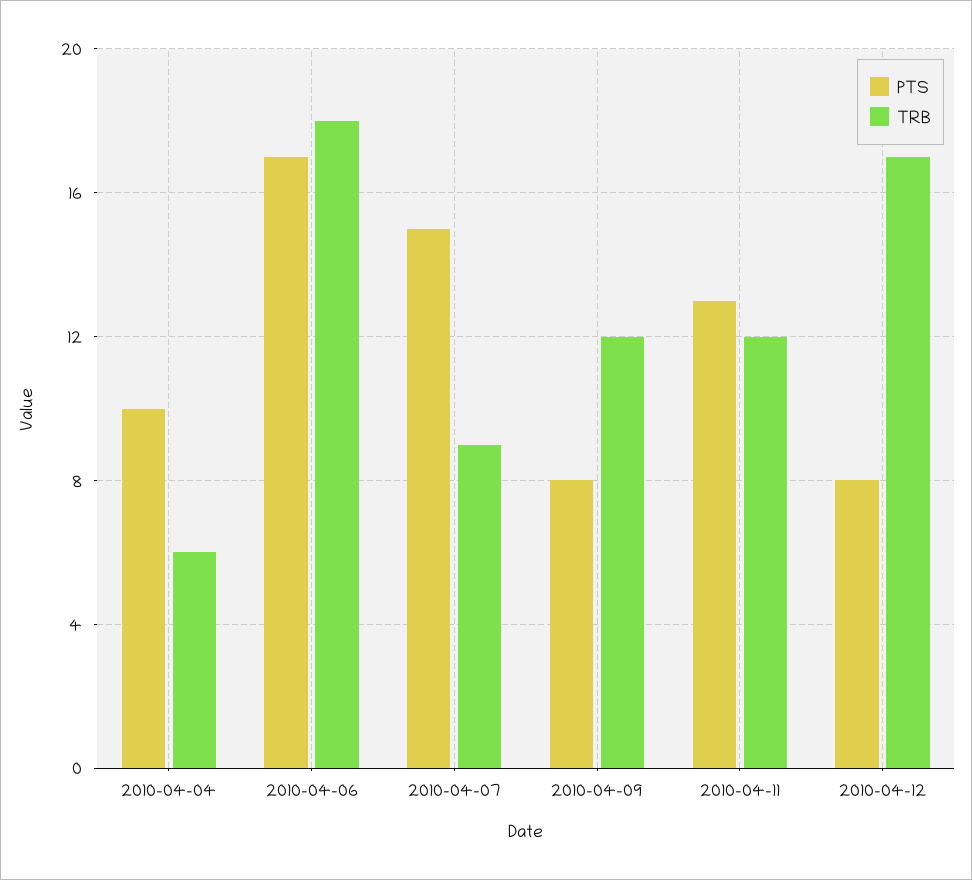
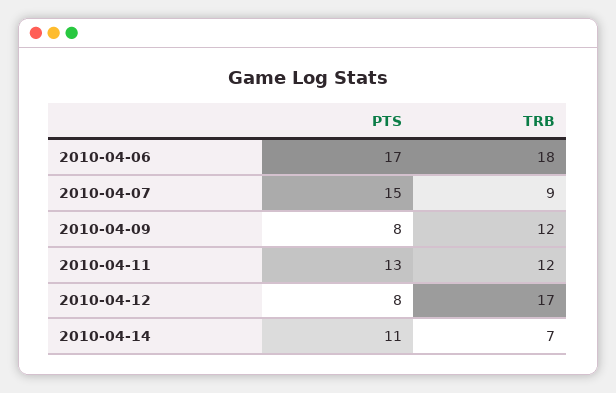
PTS, 2010-04-04: 10 -> none
TRB, 2010-04-04: 6 -> none
PTS, 2010-04-14: none -> 11
TRB, 2010-04-14: none -> 7

